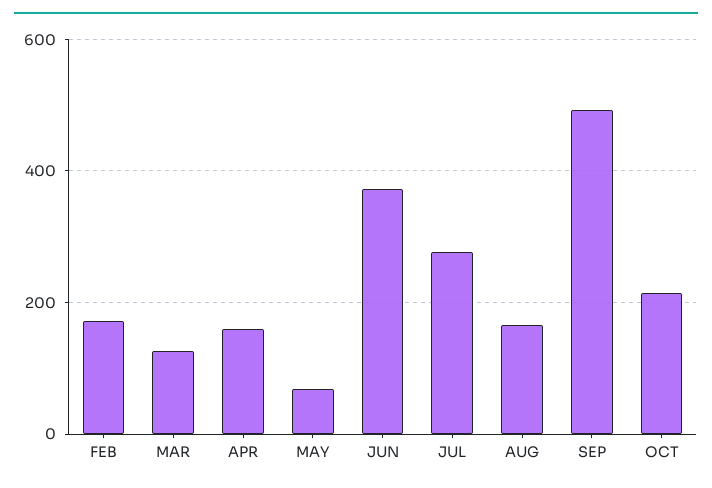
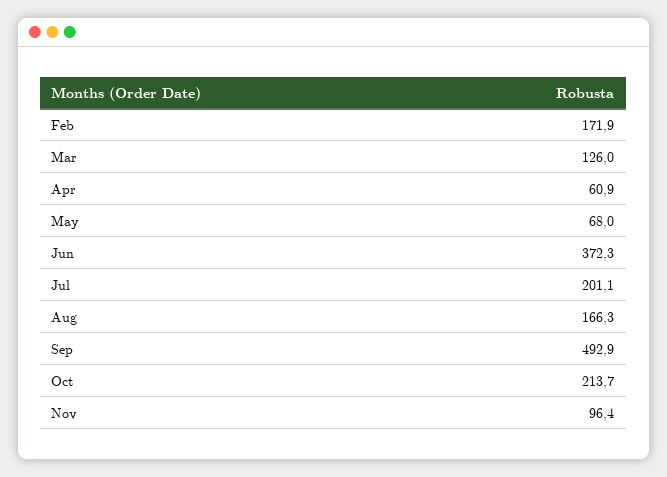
APR: 160 -> 60.9
JUL: 280 -> 201.1
Nov: none -> 96.4

